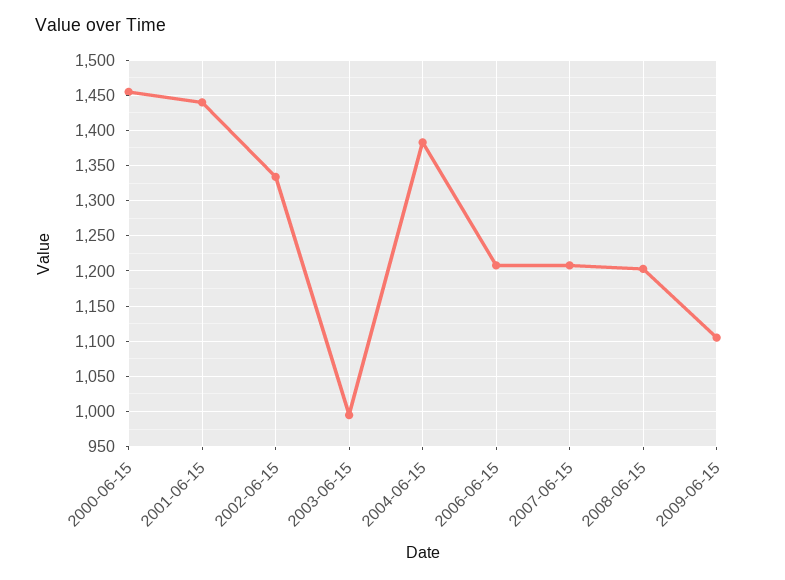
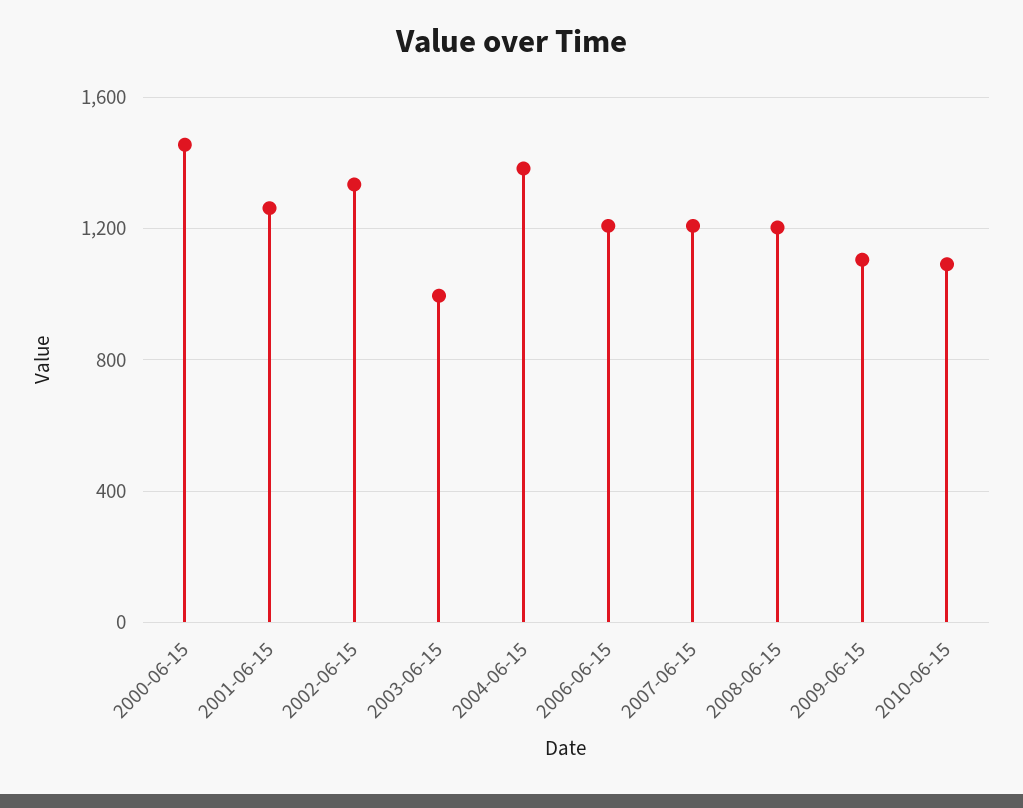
2001-06-15: 1440 -> 1250
2010-06-15: none -> 1100

